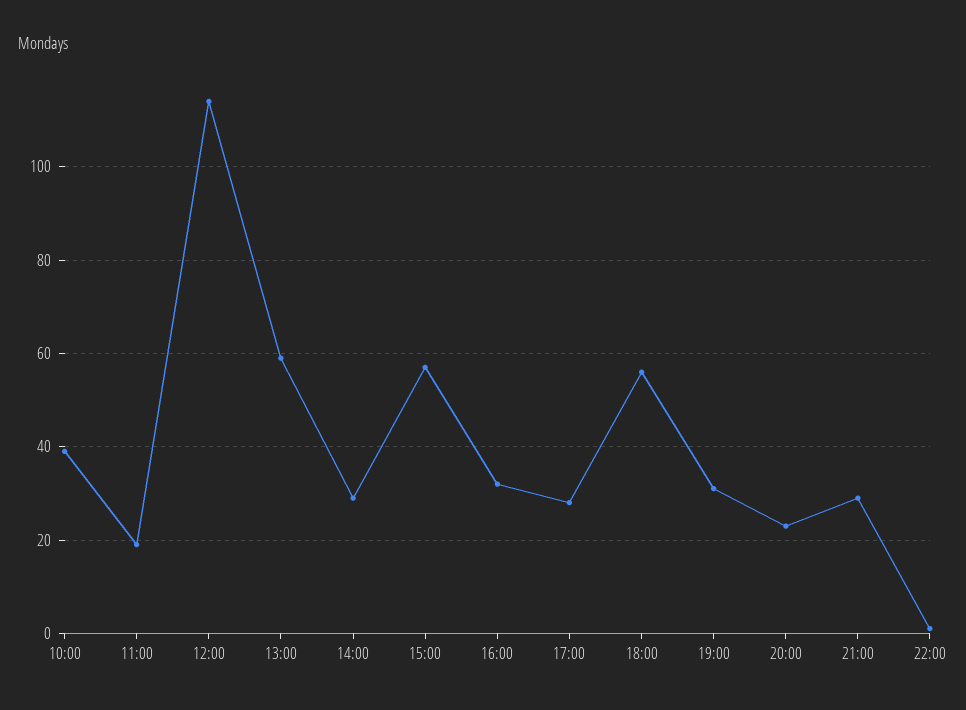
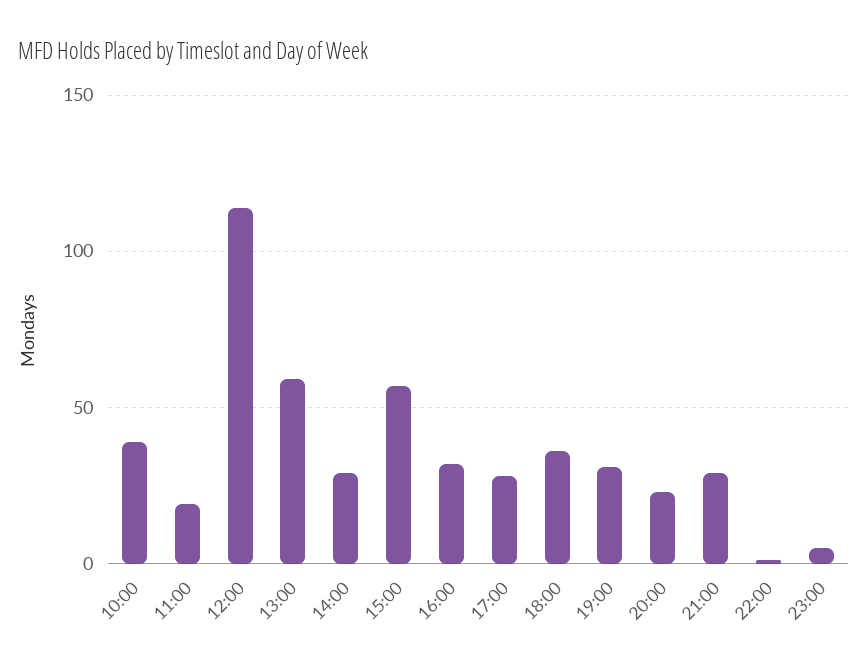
18:00: 55 -> 35
23:00: none -> 5

